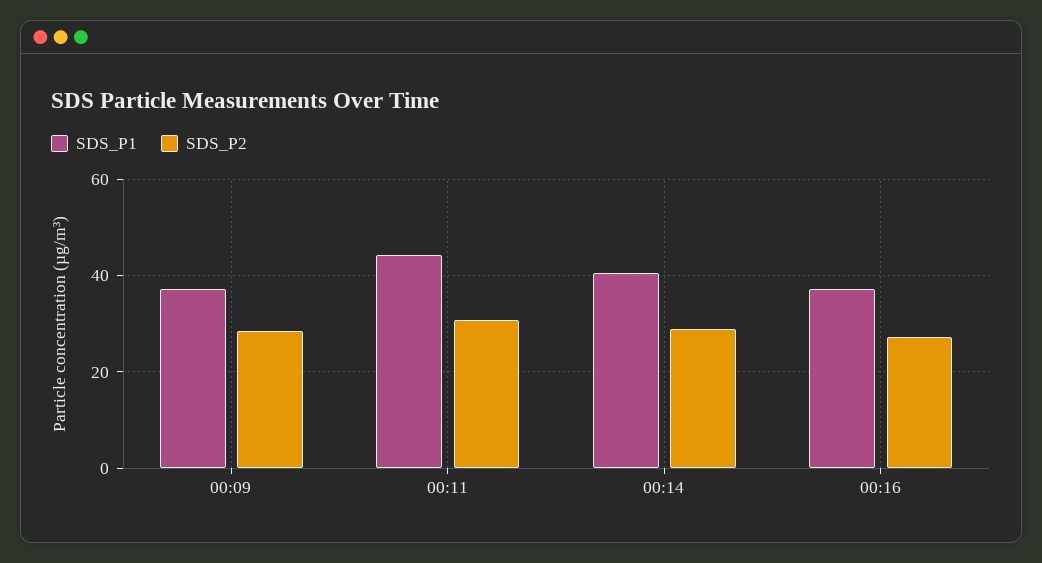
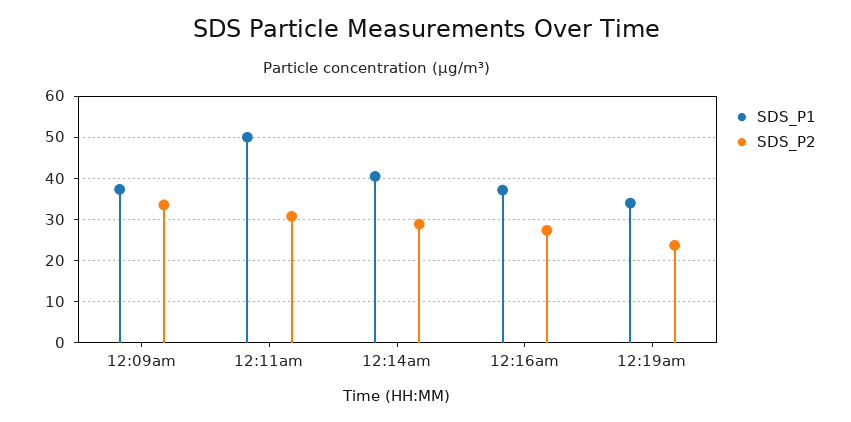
SDS_P2, 00:09: 28 -> 34
SDS_P1, 00:11: 44 -> 50
SDS_P1, 12:19am: none -> 34
SDS_P2, 12:19am: none -> 24

